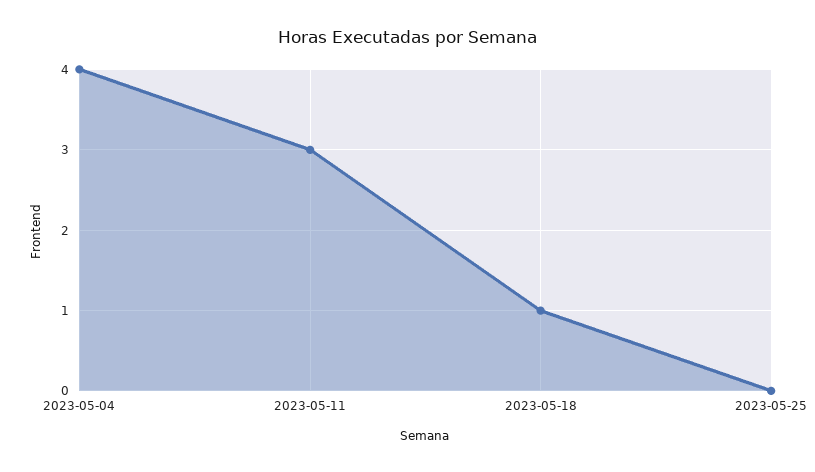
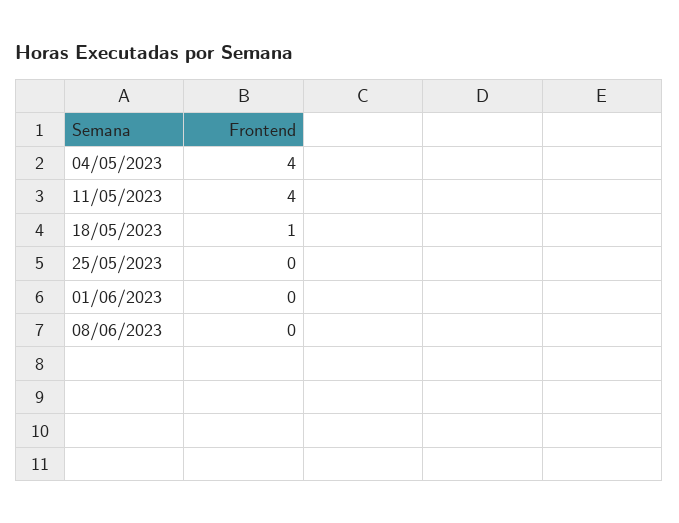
2023-05-11: 3 -> 4
01/06/2023: none -> 0
08/06/2023: none -> 0

